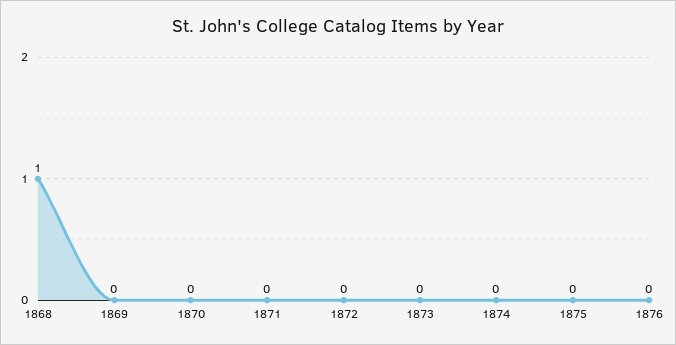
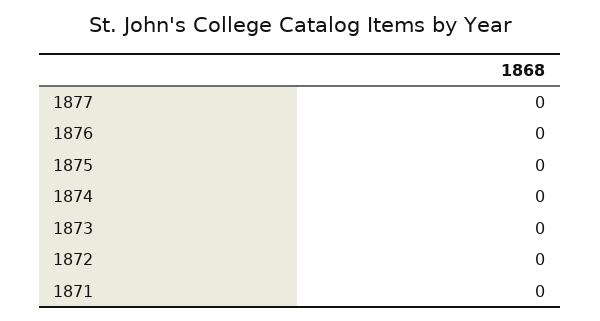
1868: 1 -> none
1869: 0 -> none
1870: 0 -> none
1877: none -> 0

